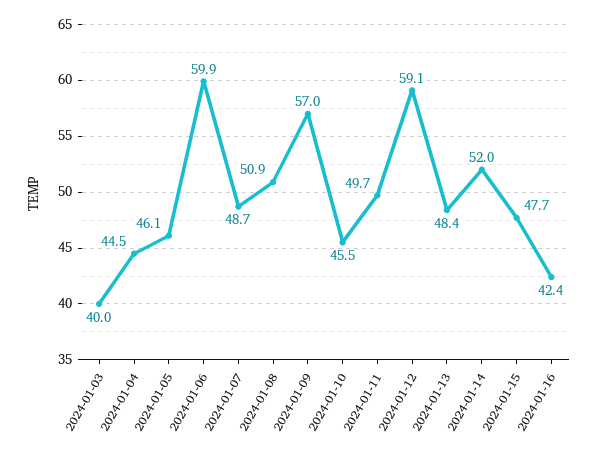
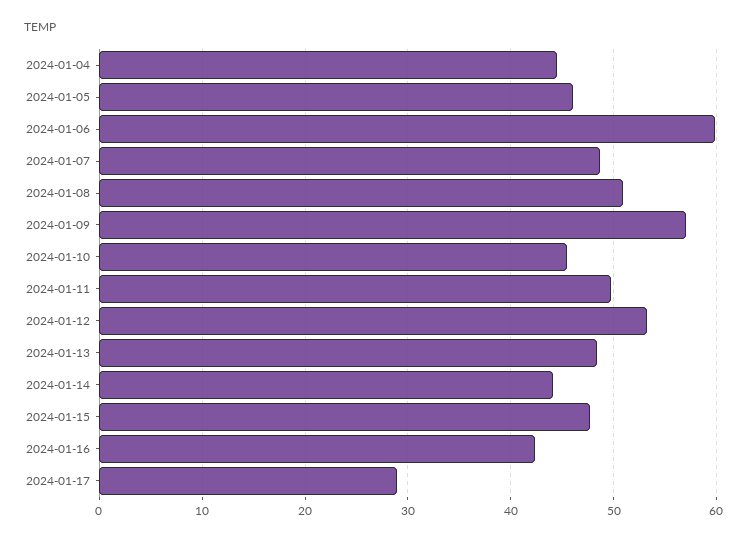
2024-01-03: 40 -> none
2024-01-12: 59.1 -> 53
2024-01-14: 52 -> 44
2024-01-17: none -> 29

